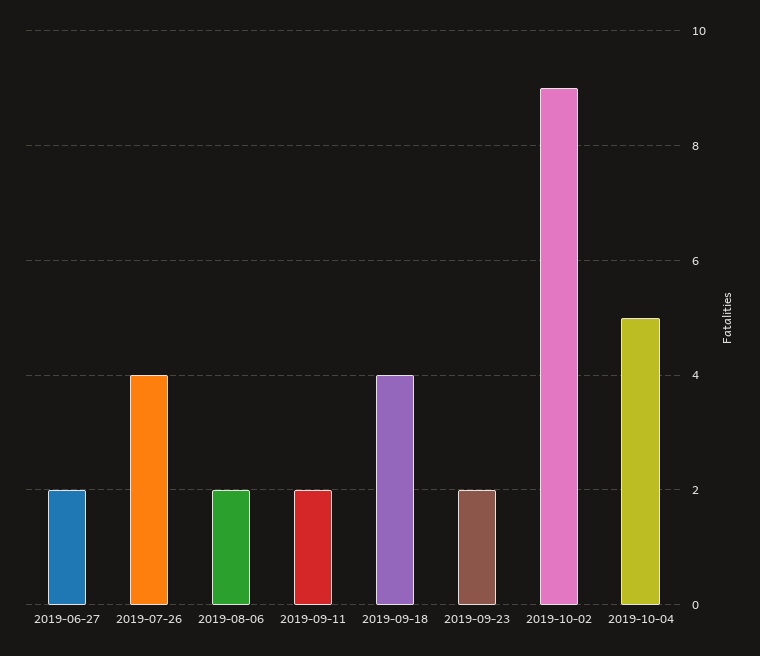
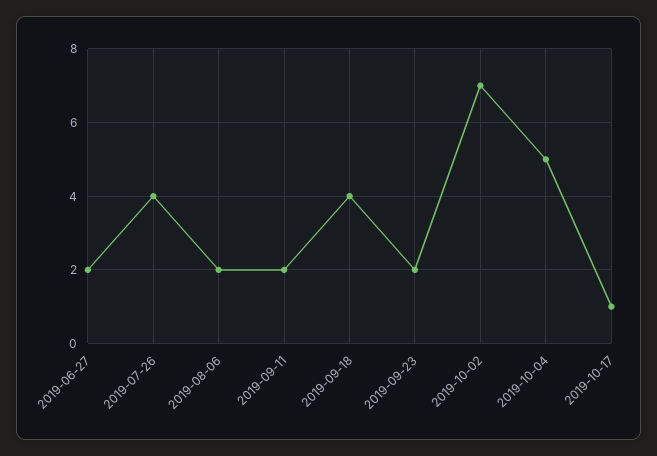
2019-10-02: 9 -> 7
2019-10-17: none -> 1

